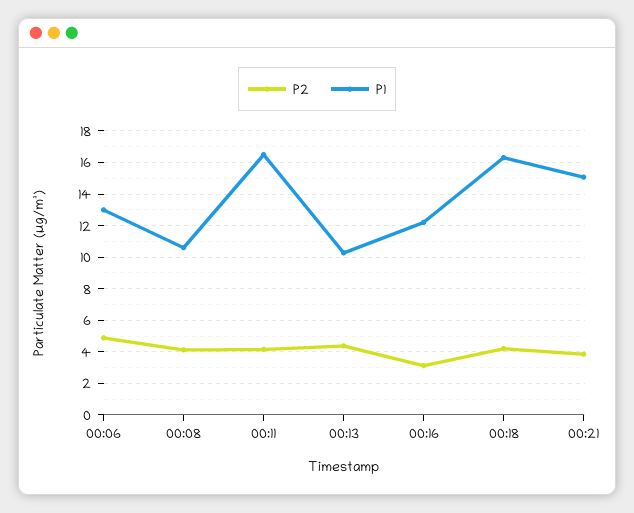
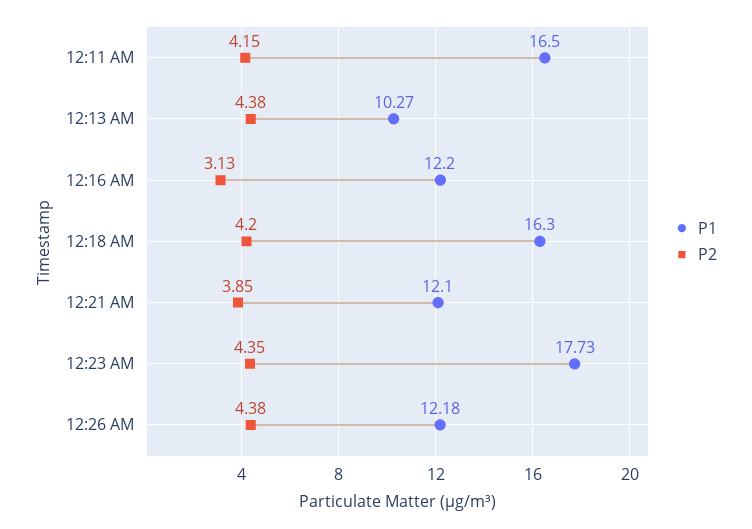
P2, 00:06: 5 -> none
P1, 00:06: 13 -> none
P2, 00:08: 4 -> none
P1, 00:08: 10.5 -> none
P1, 00:21: 15 -> 12.1
P1, 12:23 AM: none -> 17.73
P2, 12:23 AM: none -> 4.35
P1, 12:26 AM: none -> 12.18
P2, 12:26 AM: none -> 4.38

